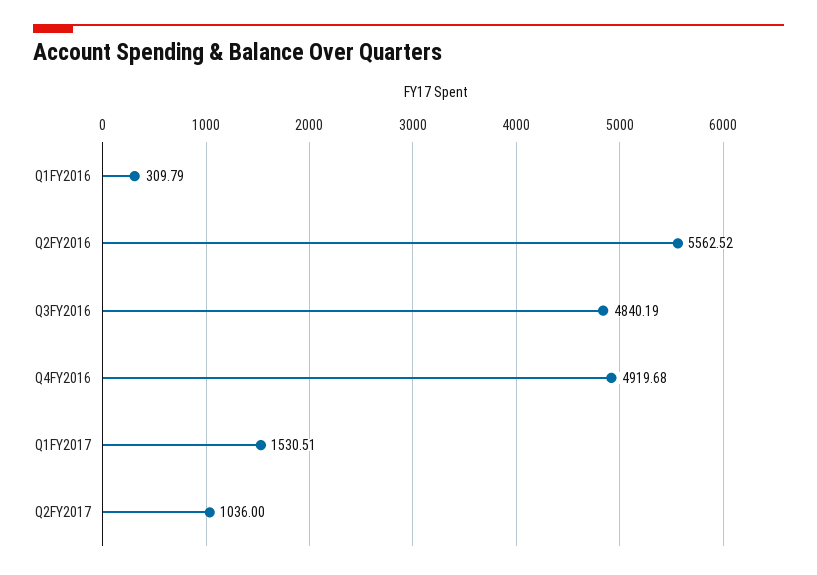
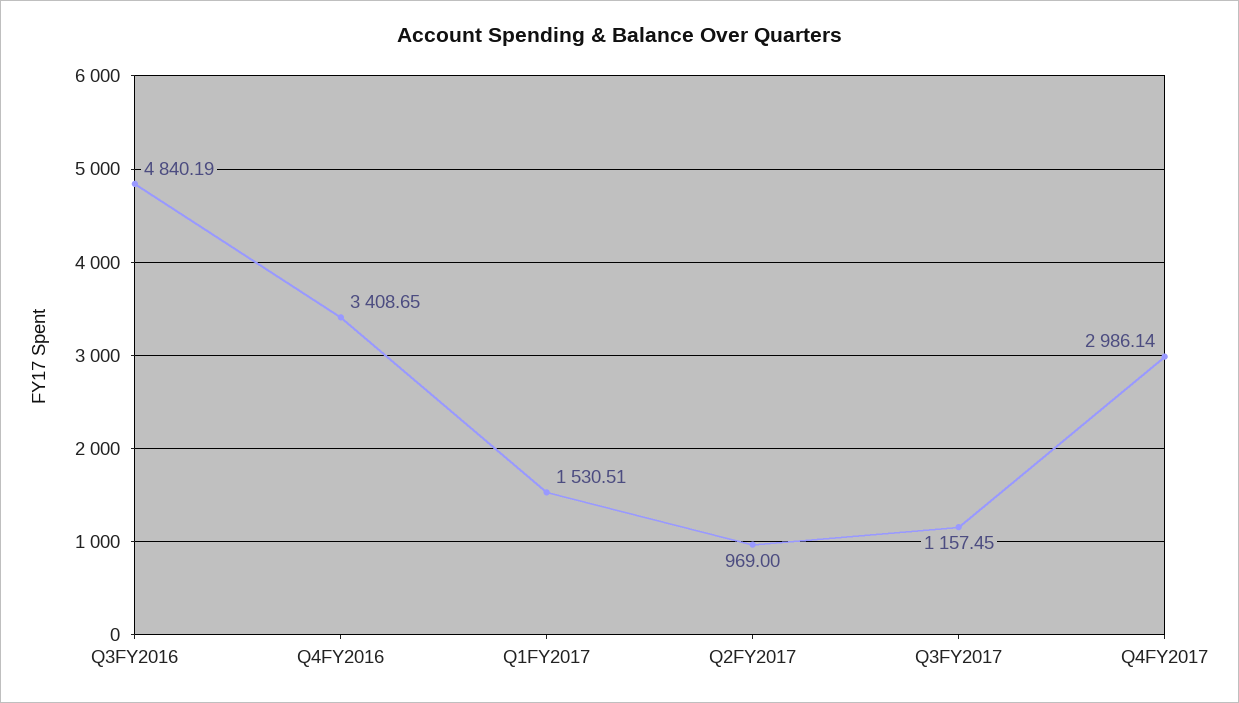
Q1FY2016: 309.79 -> none
Q2FY2016: 5562.52 -> none
Q4FY2016: 4919.68 -> 3408.65
Q2FY2017: 1036 -> 969
Q3FY2017: none -> 1157.45
Q4FY2017: none -> 2986.14

